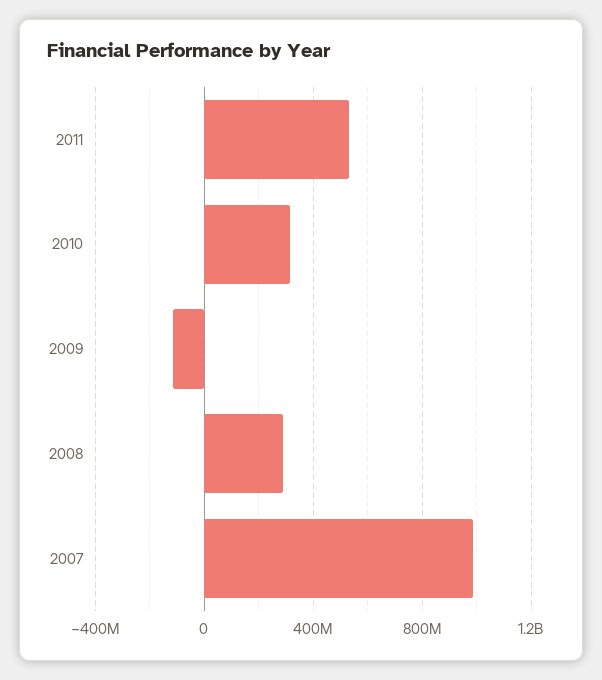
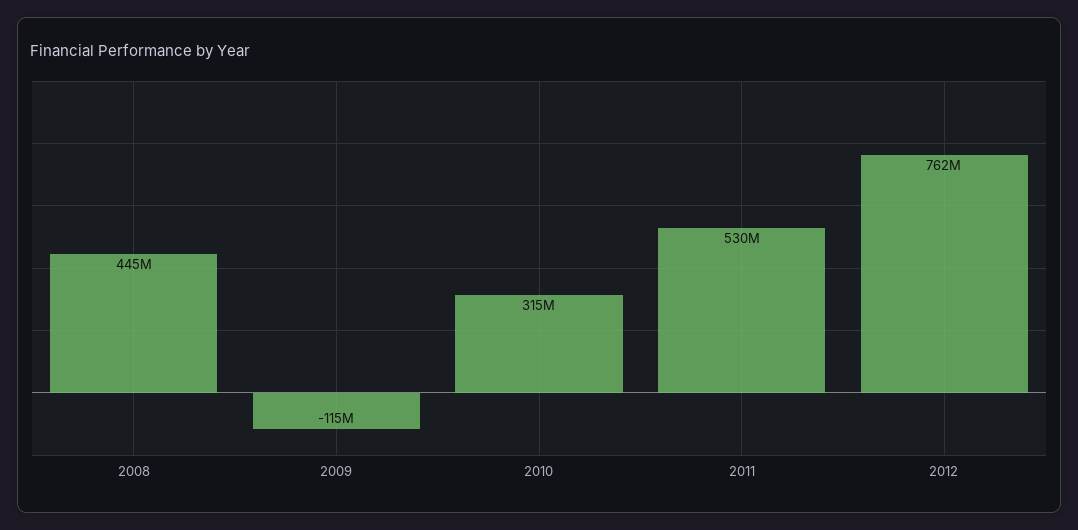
2008: 300000000 -> 445000000
2007: 1000000000 -> none
2012: none -> 762000000

